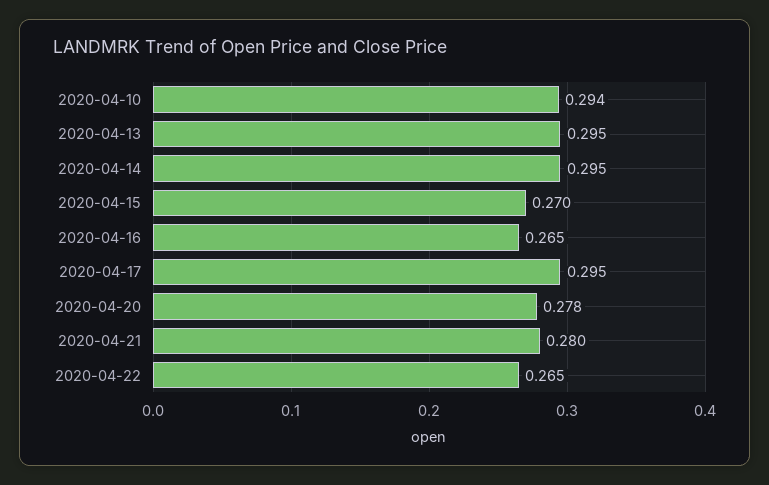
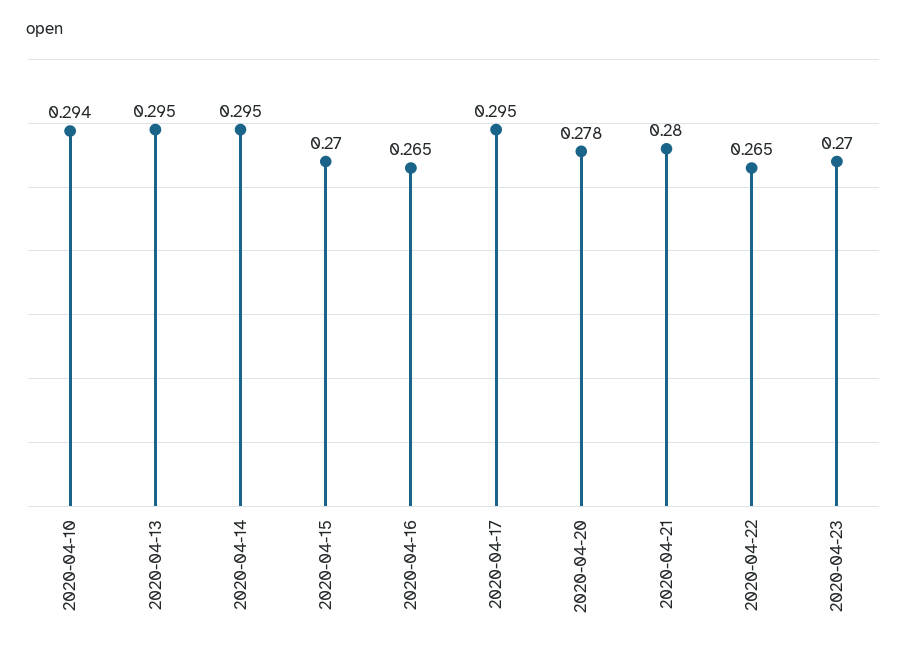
2020-04-23: none -> 0.27

